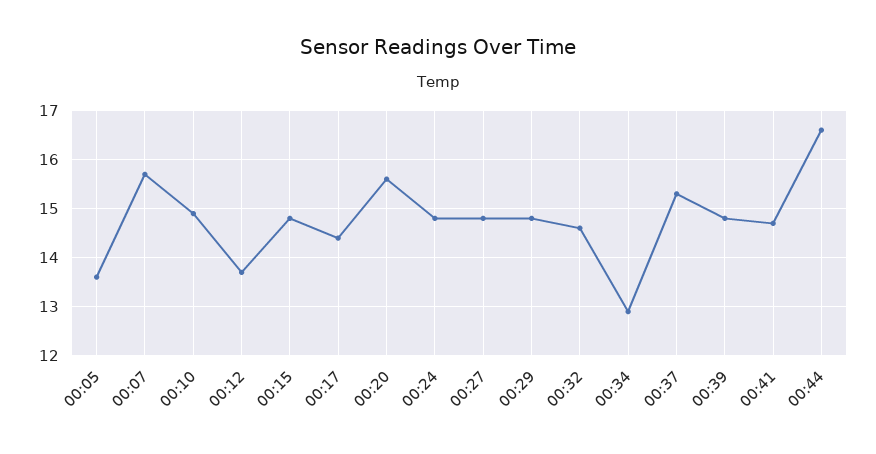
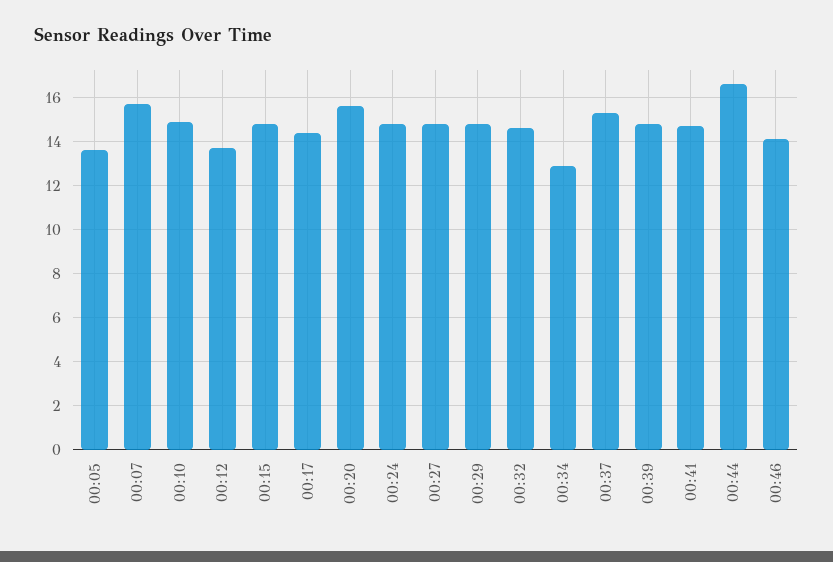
00:46: none -> 14

